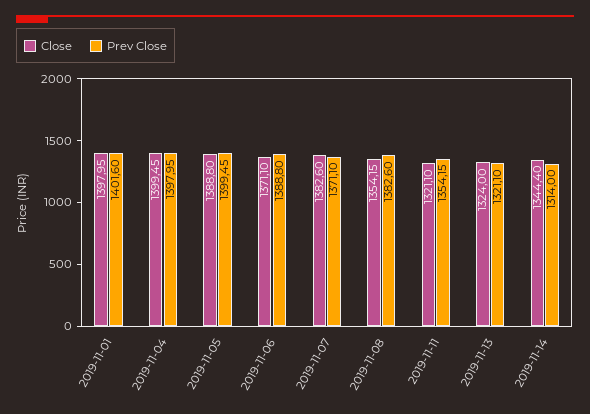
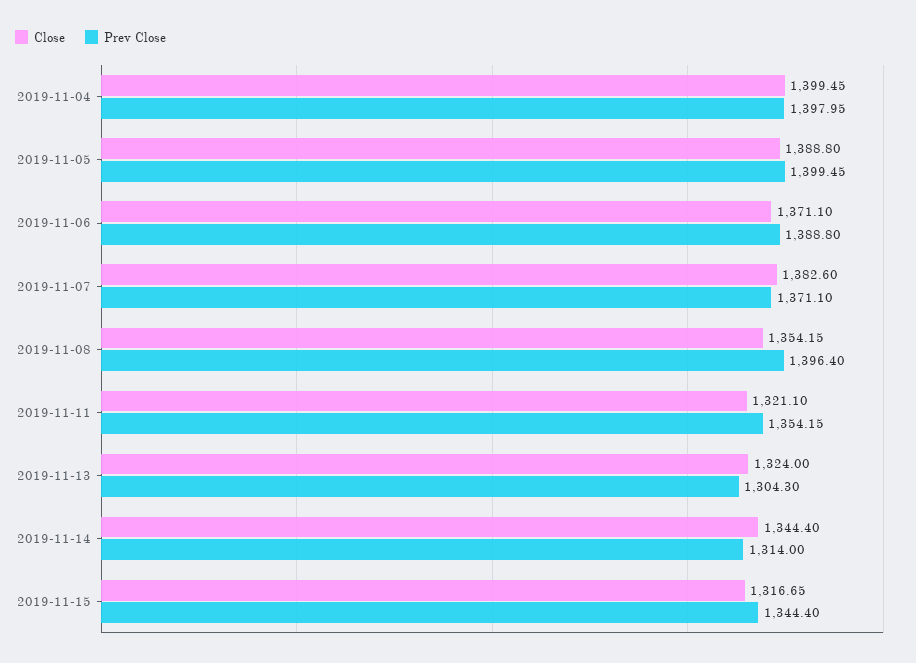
Close, 2019-11-01: 1397.95 -> none
Prev Close, 2019-11-01: 1401.6 -> none
Prev Close, 2019-11-08: 1382.6 -> 1396.4
Prev Close, 2019-11-13: 1321.1 -> 1304.3
Close, 2019-11-15: none -> 1316.65
Prev Close, 2019-11-15: none -> 1344.4

